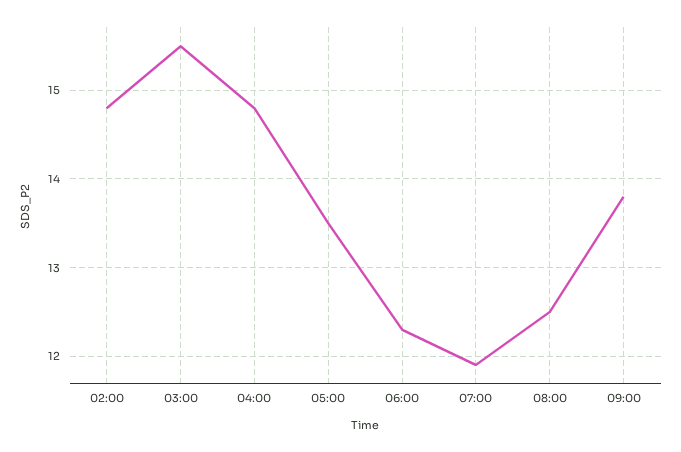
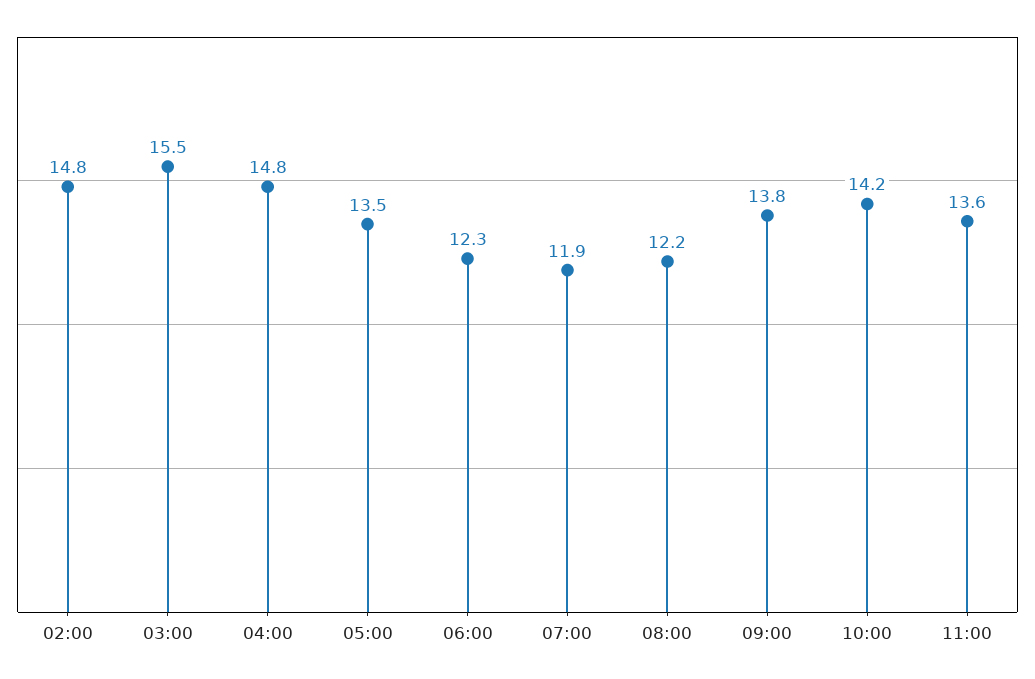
08:00: 12.5 -> 12.2
10:00: none -> 14.2
11:00: none -> 13.6

